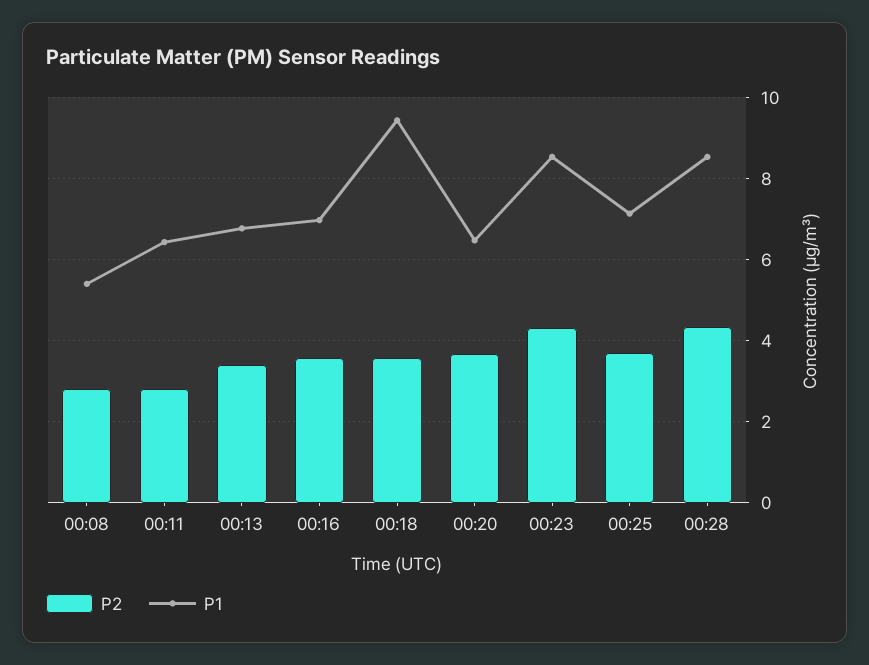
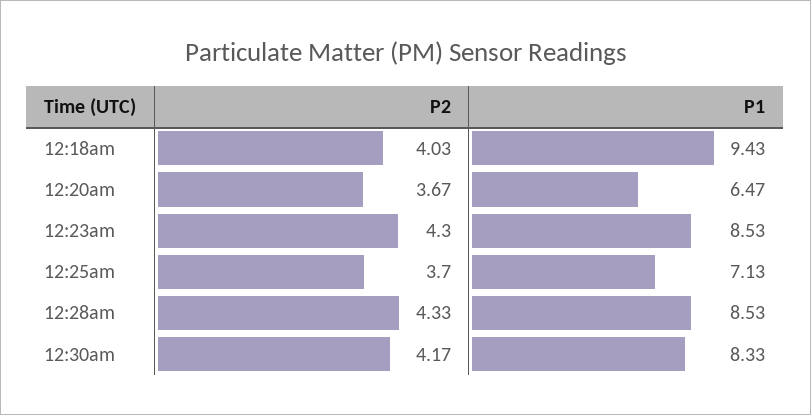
P2, 00:08: 2.8 -> none
P1, 00:08: 5.4 -> none
P2, 00:11: 2.8 -> none
P1, 00:11: 6.4 -> none
P2, 00:13: 3.4 -> none
P1, 00:13: 6.8 -> none
P2, 00:16: 3.6 -> none
P1, 00:16: 7 -> none
P2, 00:18: 3.6 -> 4.03
P2, 12:30am: none -> 4.17
P1, 12:30am: none -> 8.33

